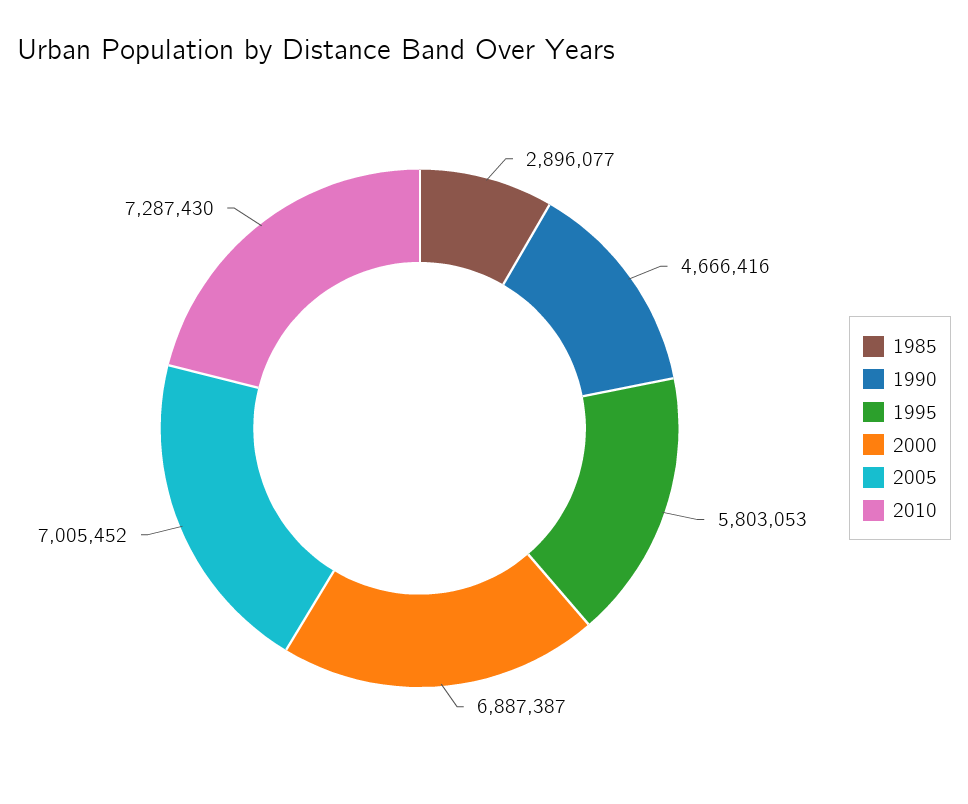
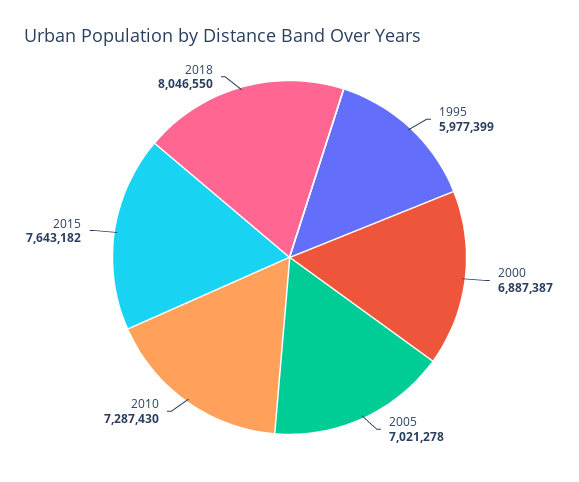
1985: 2896077 -> none
1990: 4666416 -> none
1995: 5803053 -> 5977399
2005: 7005452 -> 7021278
2015: none -> 7643182
2018: none -> 8046550

